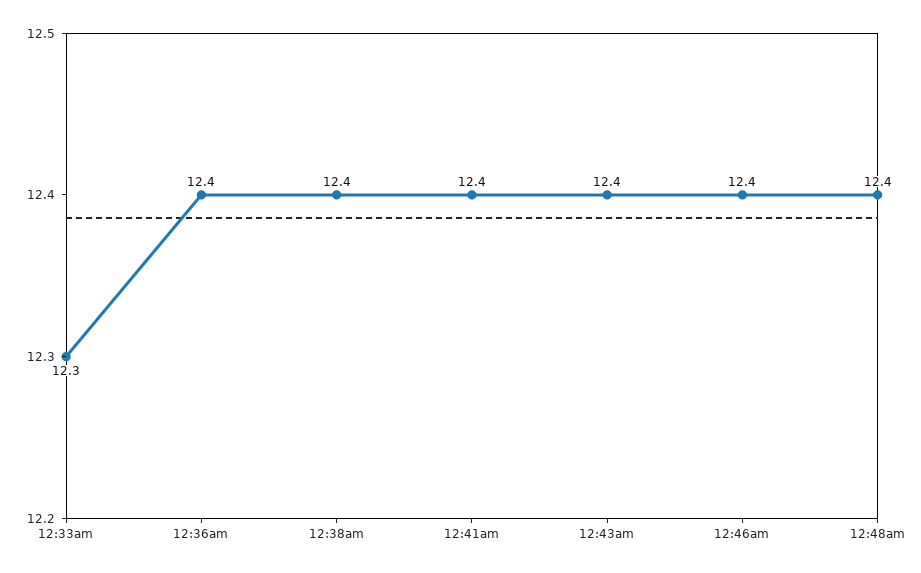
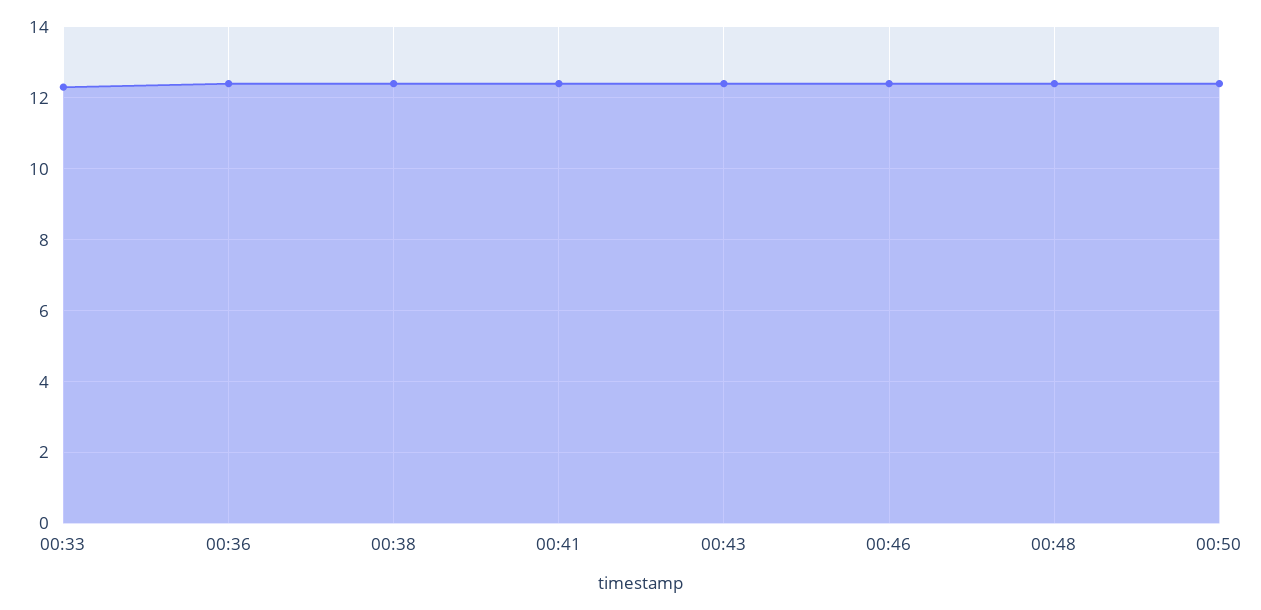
00:50: none -> 12.5

